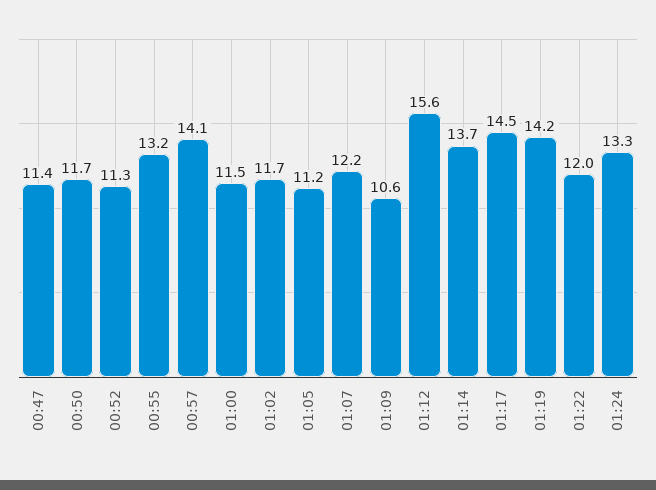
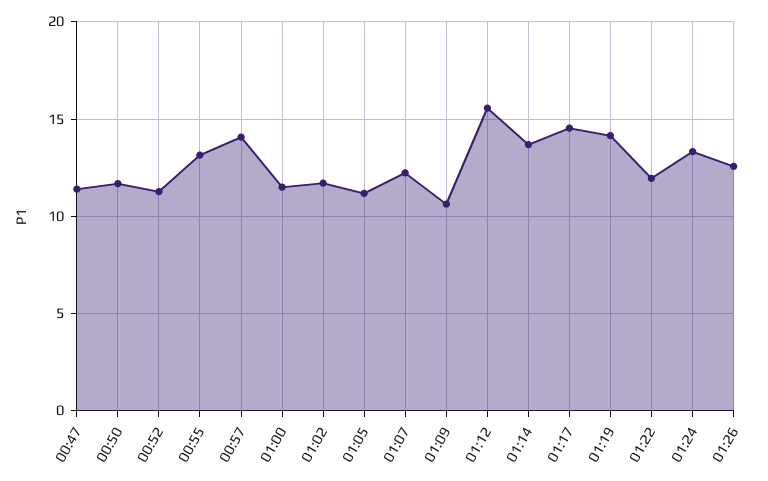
01:26: none -> 12.5

